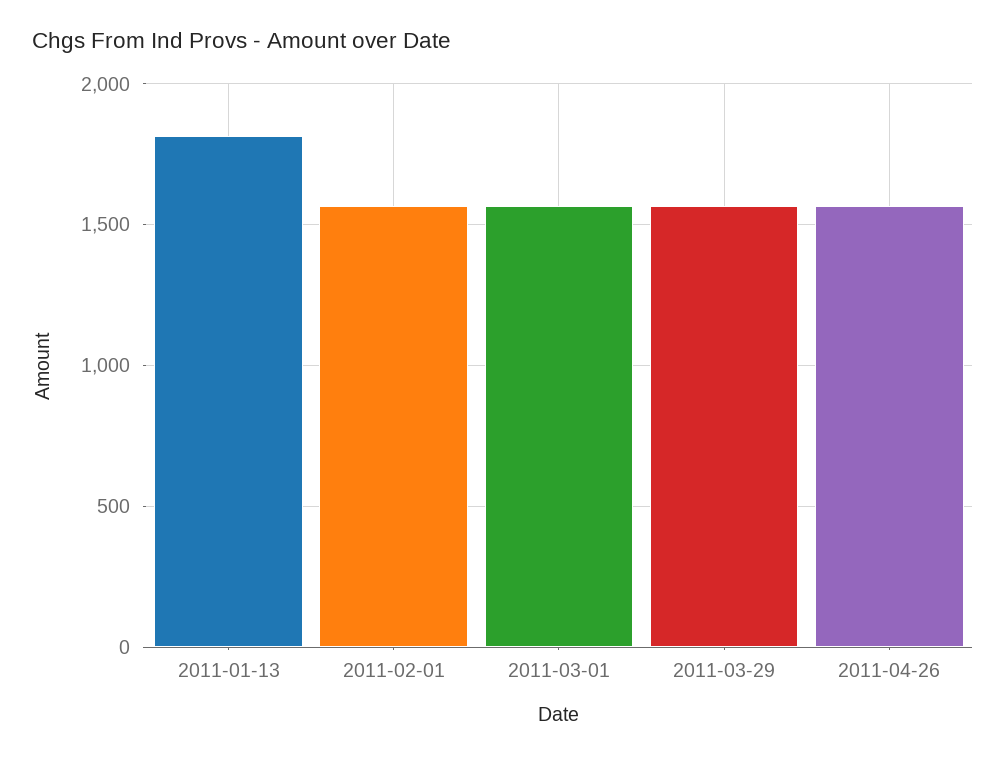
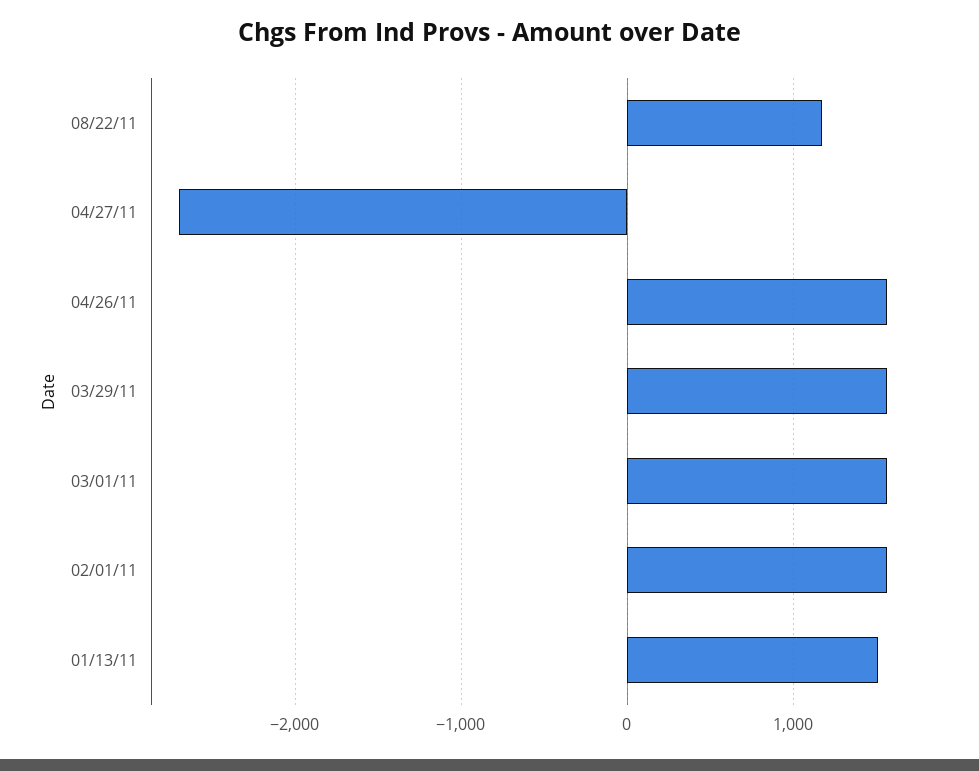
2011-01-13: 1800 -> 1500
08/22/11: none -> 1200
04/27/11: none -> -2700

